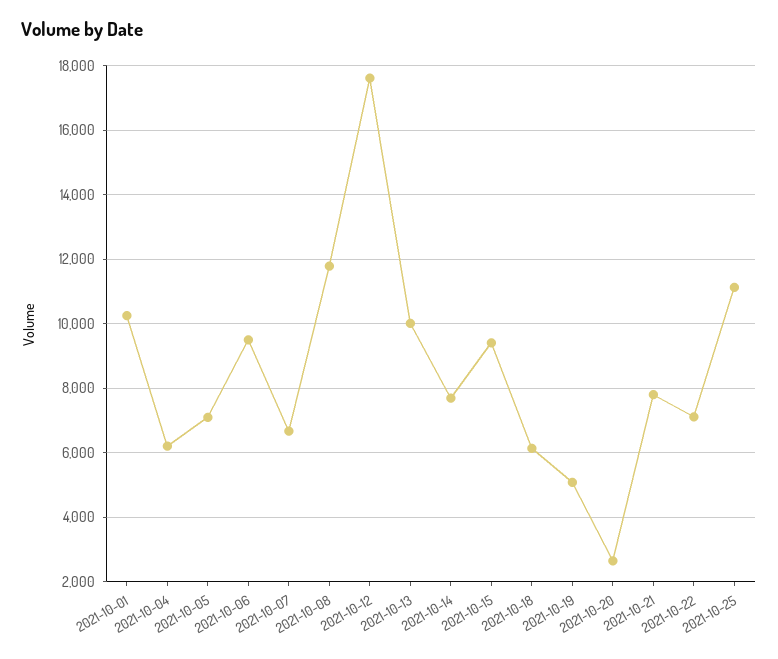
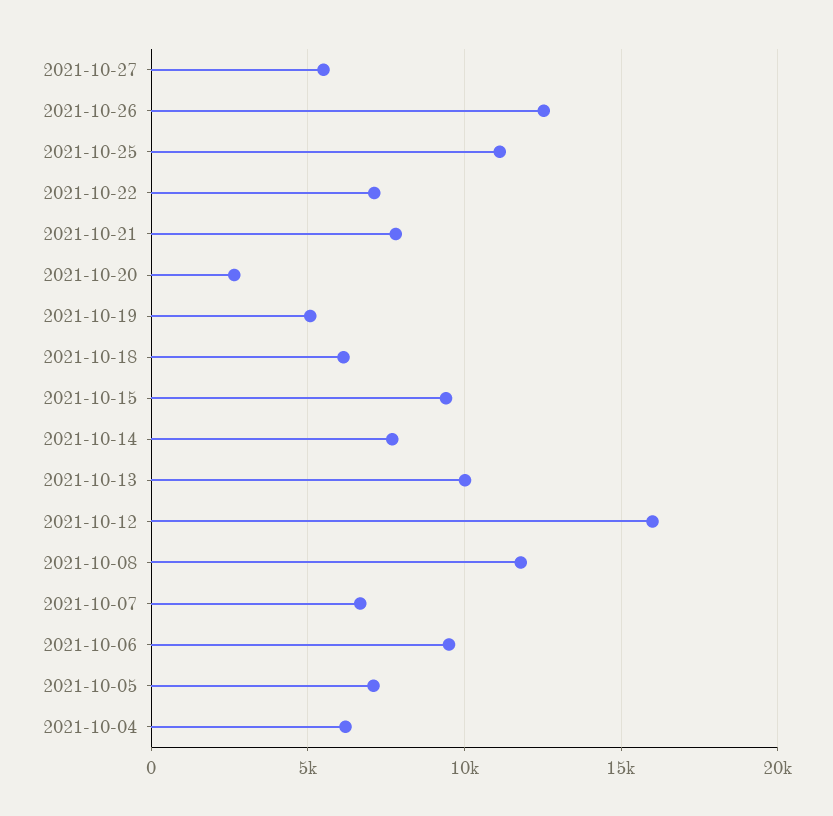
2021-10-01: 10200 -> none
2021-10-12: 17600 -> 16000
2021-10-27: none -> 5500
2021-10-26: none -> 12500

